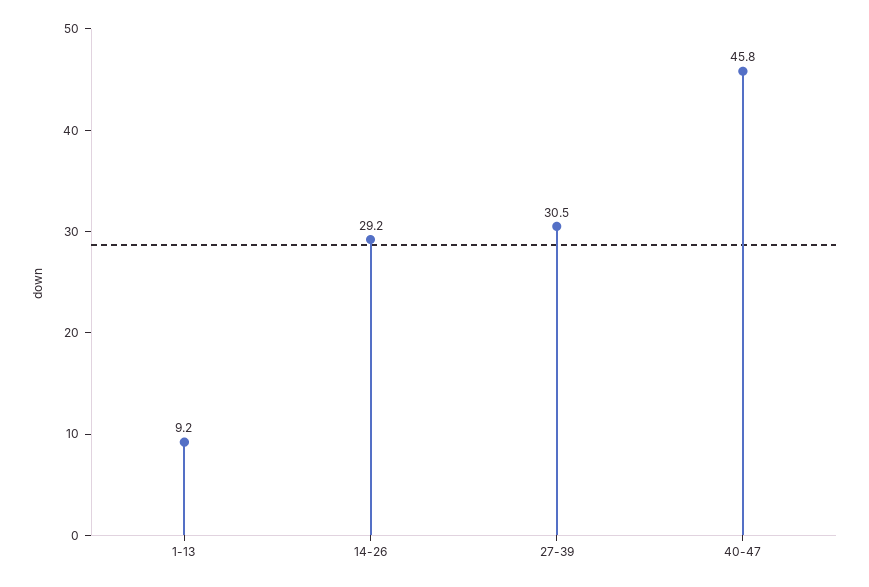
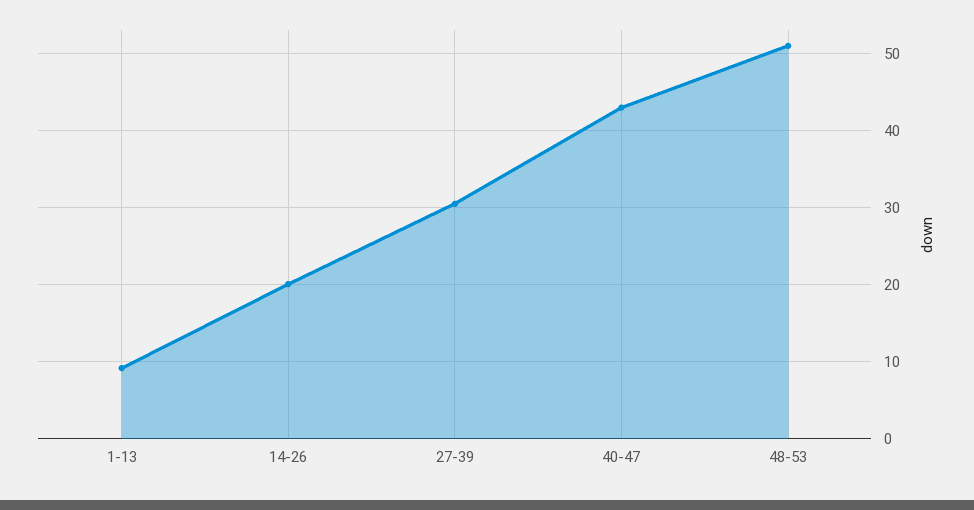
14-26: 29.2 -> 20
40-47: 45.8 -> 43
48-53: none -> 51

